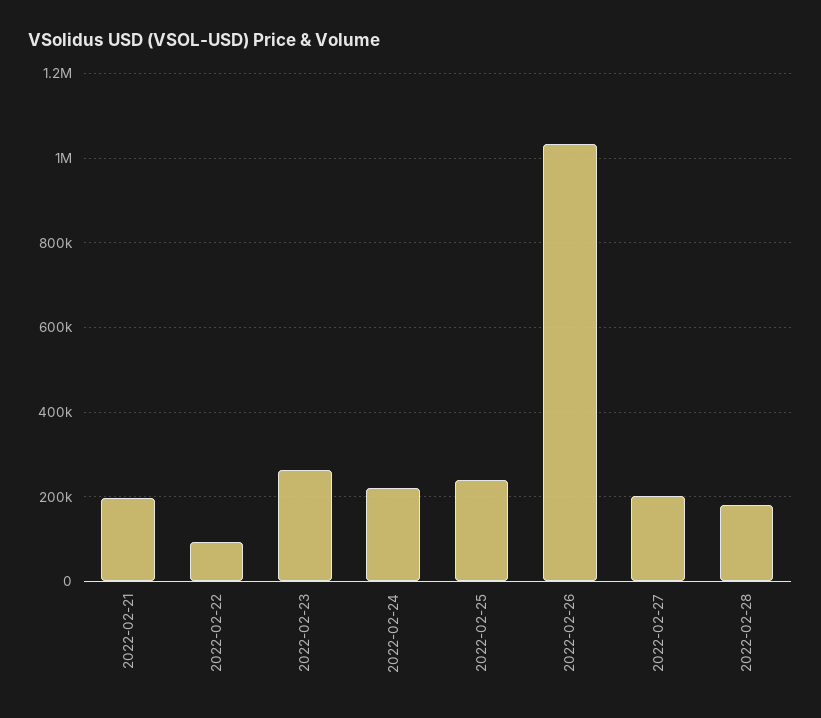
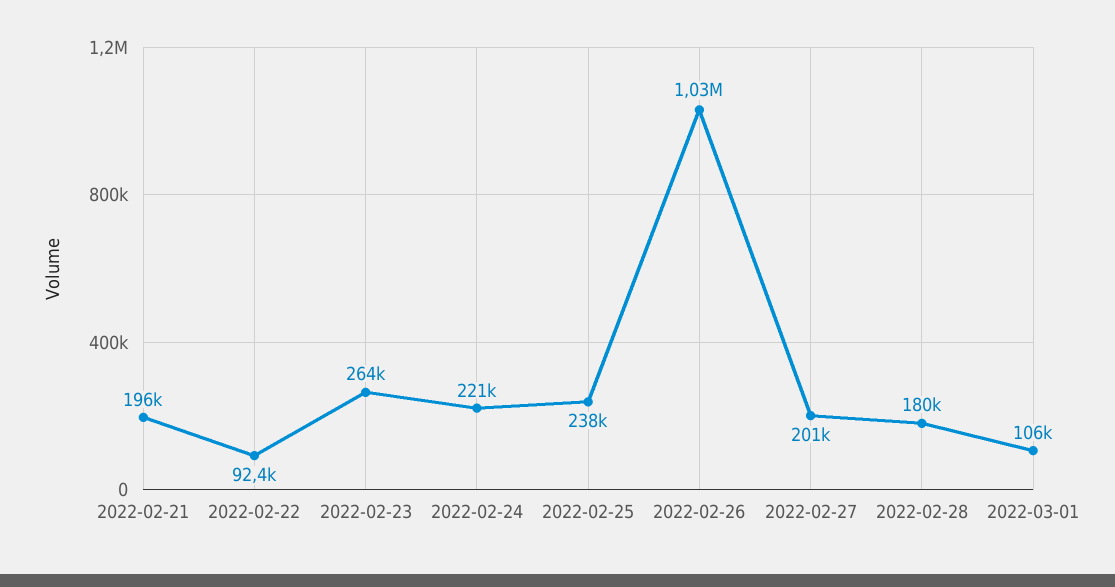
2022-03-01: none -> 106000

